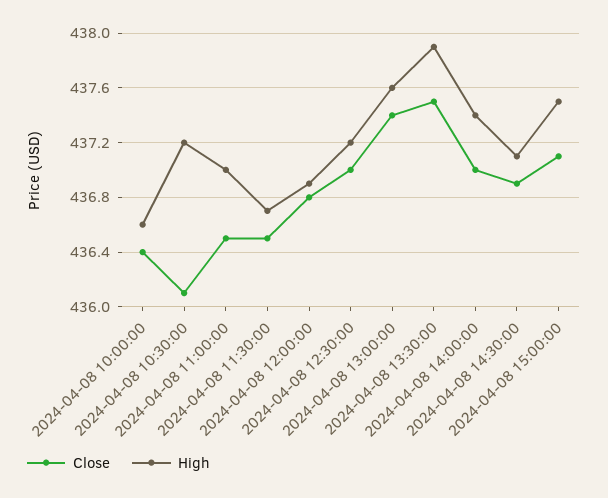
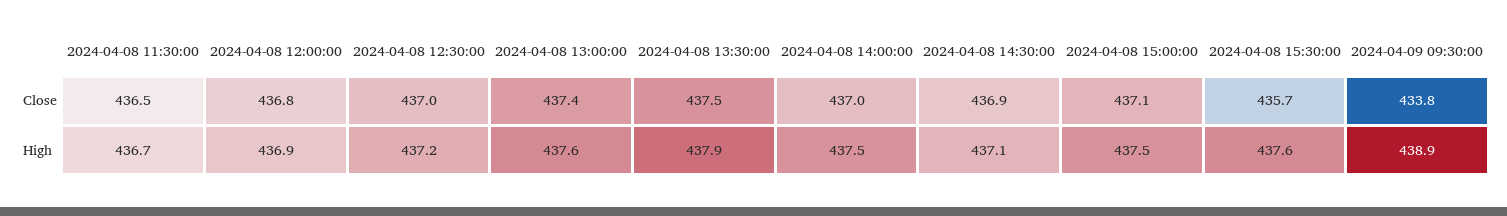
Close, 2024-04-08 10:00:00: 436.4 -> none
High, 2024-04-08 10:00:00: 436.6 -> none
Close, 2024-04-08 10:30:00: 436.1 -> none
High, 2024-04-08 10:30:00: 437.2 -> none
Close, 2024-04-08 11:00:00: 436.5 -> none
High, 2024-04-08 11:00:00: 437 -> none
High, 2024-04-08 14:00:00: 437.4 -> 437.5
Close, 2024-04-08 15:30:00: none -> 435.7
Close, 2024-04-09 09:30:00: none -> 433.8
High, 2024-04-08 15:30:00: none -> 437.6
High, 2024-04-09 09:30:00: none -> 438.9

